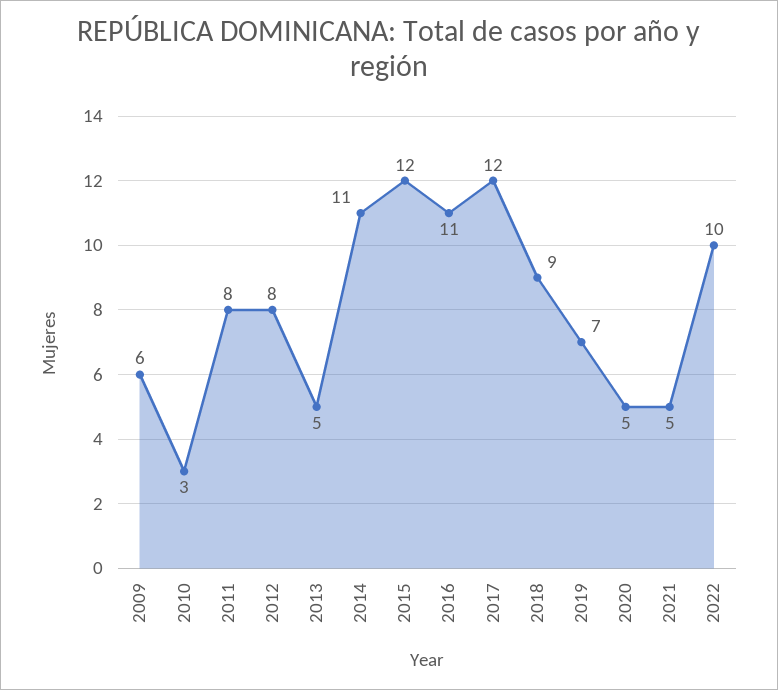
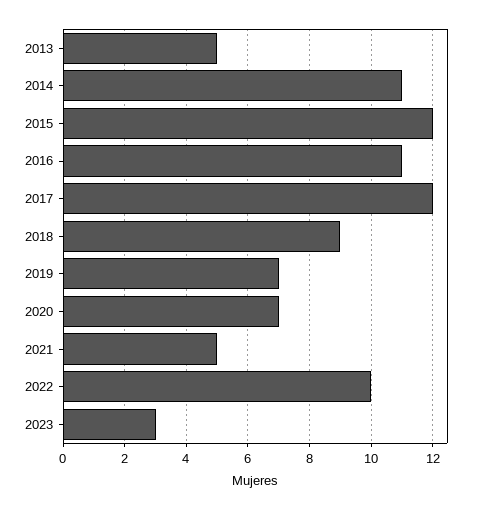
2009: 6 -> none
2010: 3 -> none
2011: 8 -> none
2012: 8 -> none
2020: 5 -> 7
2023: none -> 3

